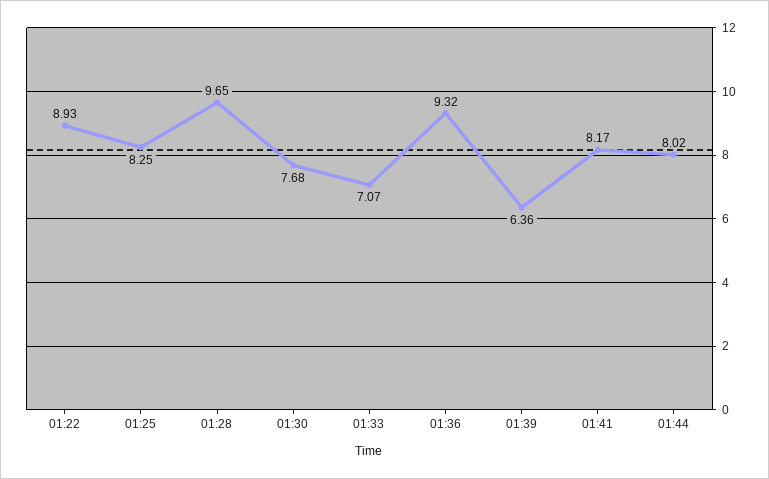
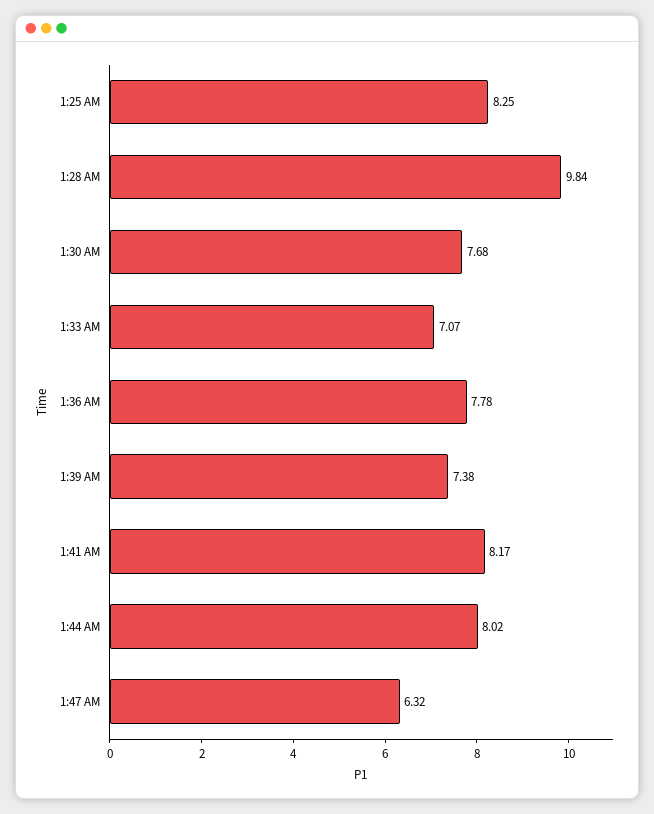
01:22: 8.93 -> none
01:28: 9.65 -> 9.84
01:36: 9.32 -> 7.78
01:39: 6.36 -> 7.38
1:47 AM: none -> 6.32

